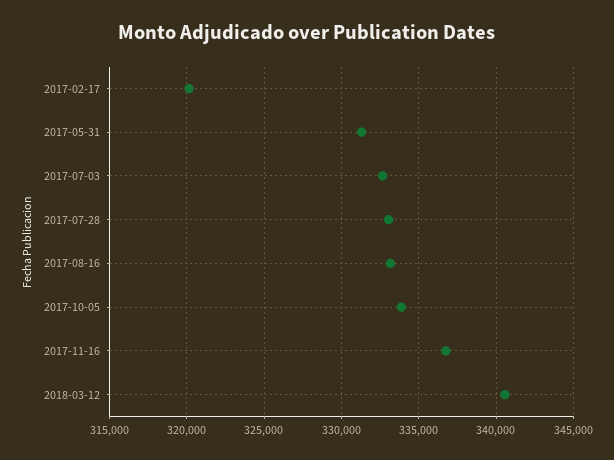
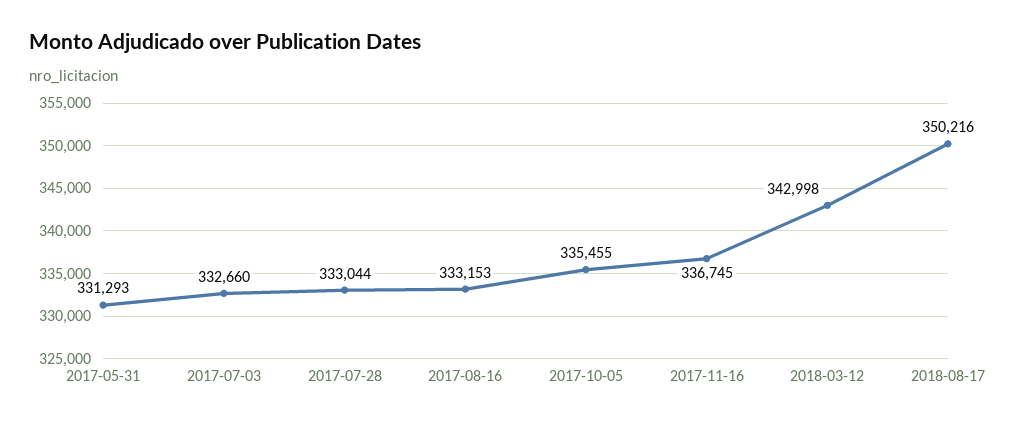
2017-02-17: 320000 -> none
2017-10-05: 334000 -> 335455
2018-03-12: 340500 -> 342998
2018-08-17: none -> 350216

